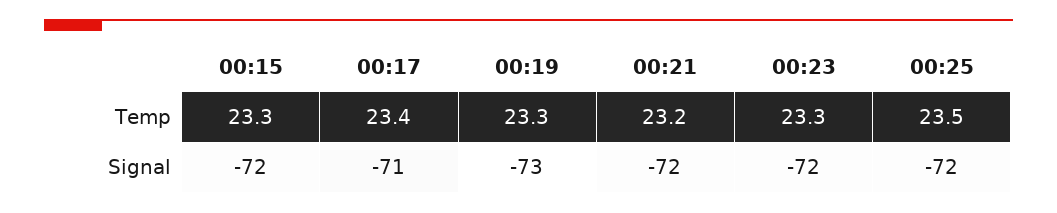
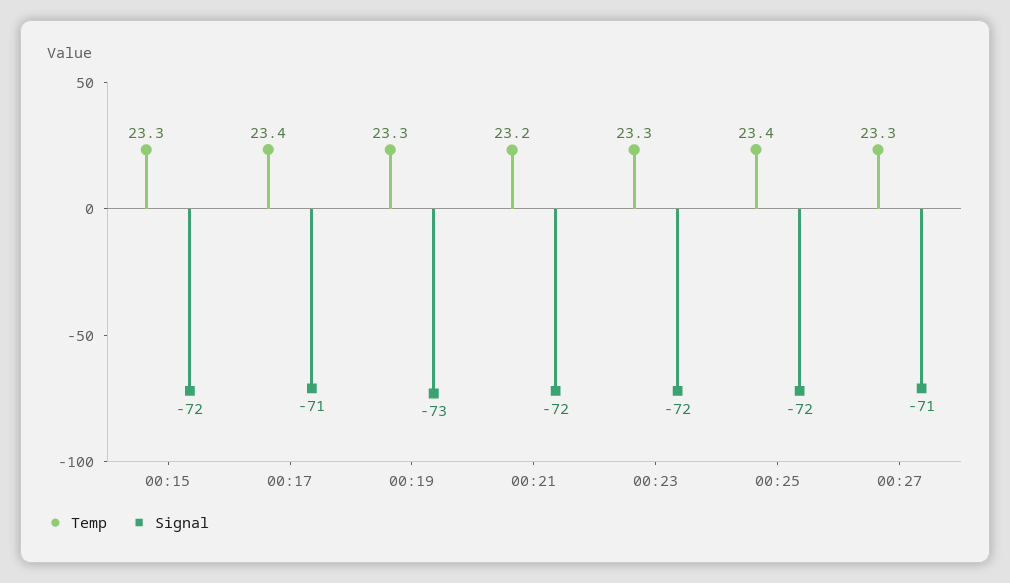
Temp, 00:25: 23.5 -> 23.4
Temp, 00:27: none -> 23.3
Signal, 00:27: none -> -71

